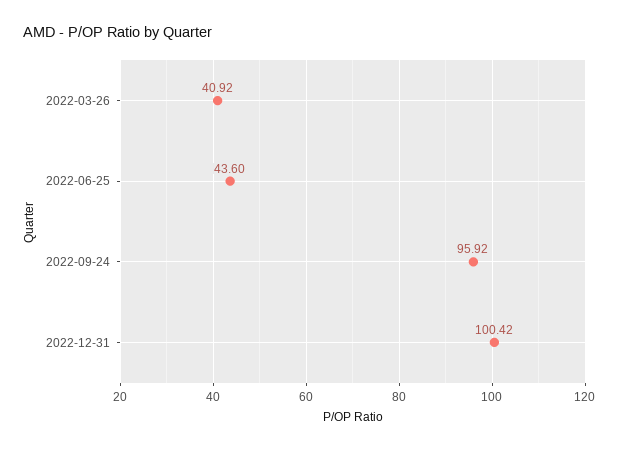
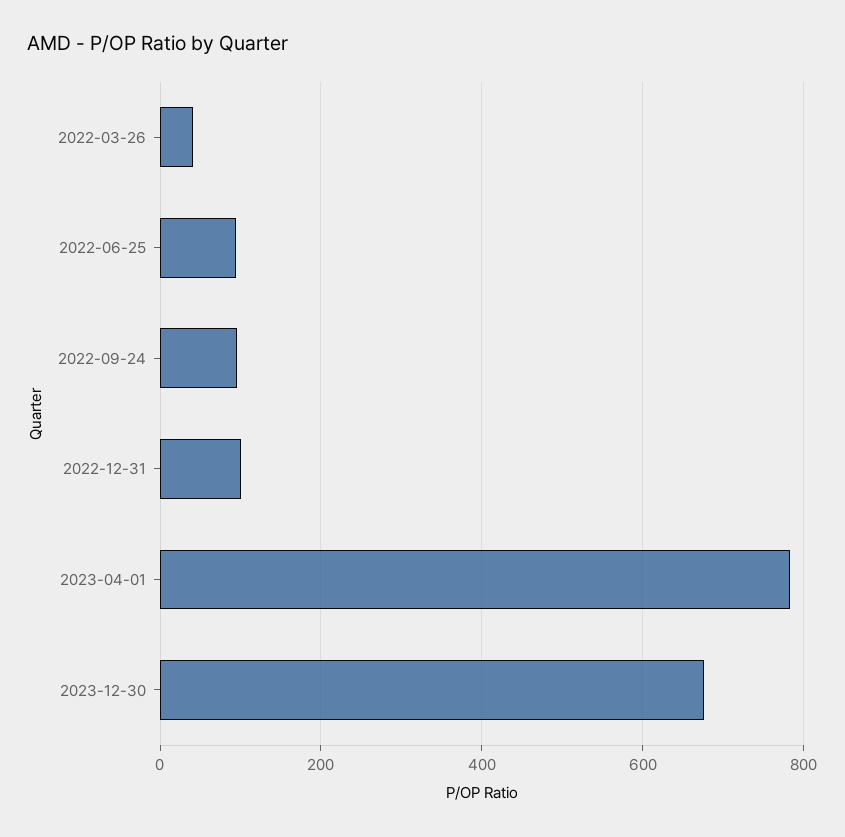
2022-06-25: 43.6 -> 100
2023-04-01: none -> 780
2023-12-30: none -> 680

